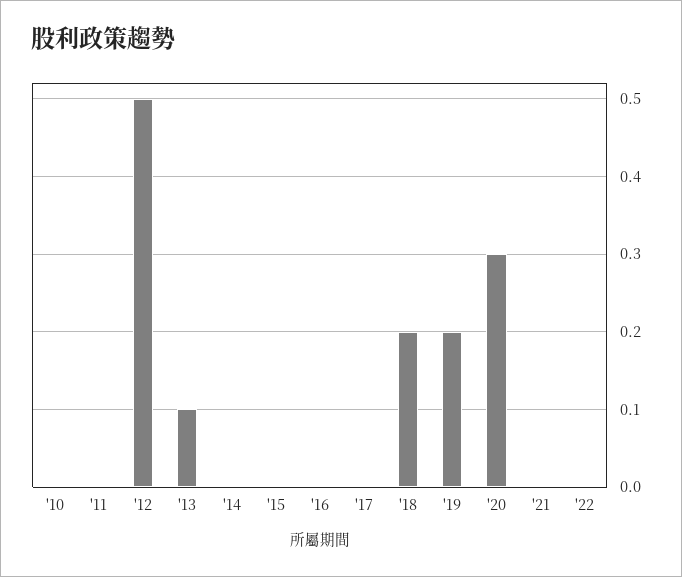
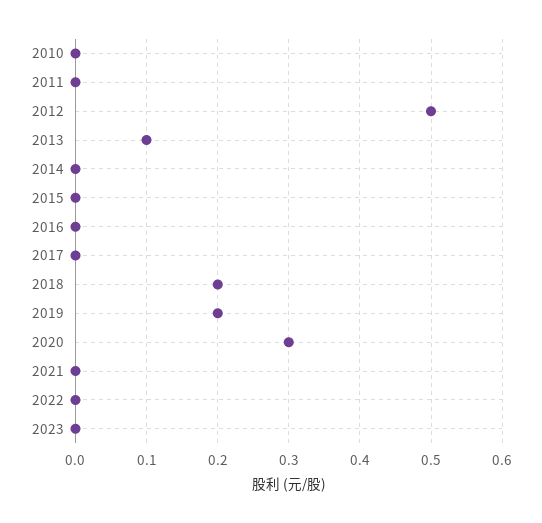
2023: none -> 0

